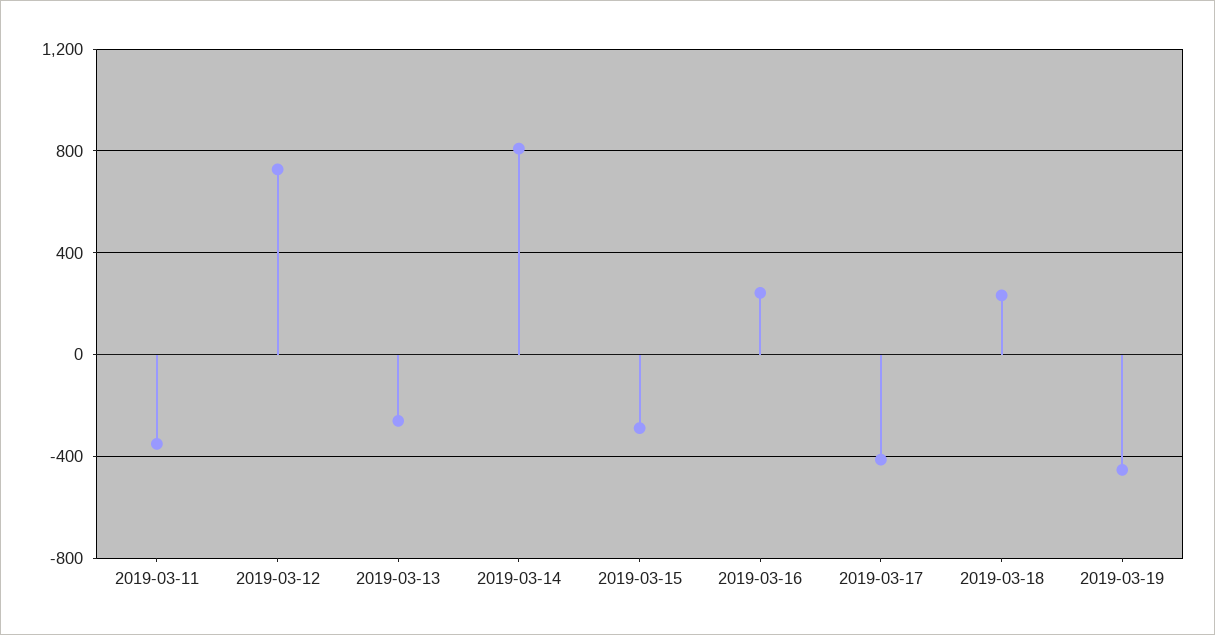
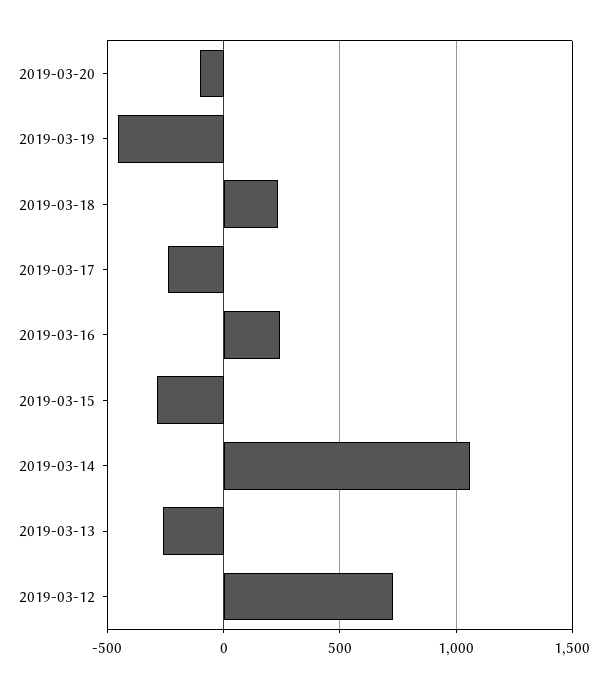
2019-03-11: -350 -> none
2019-03-14: 800 -> 1050
2019-03-17: -400 -> -250
2019-03-20: none -> -100

